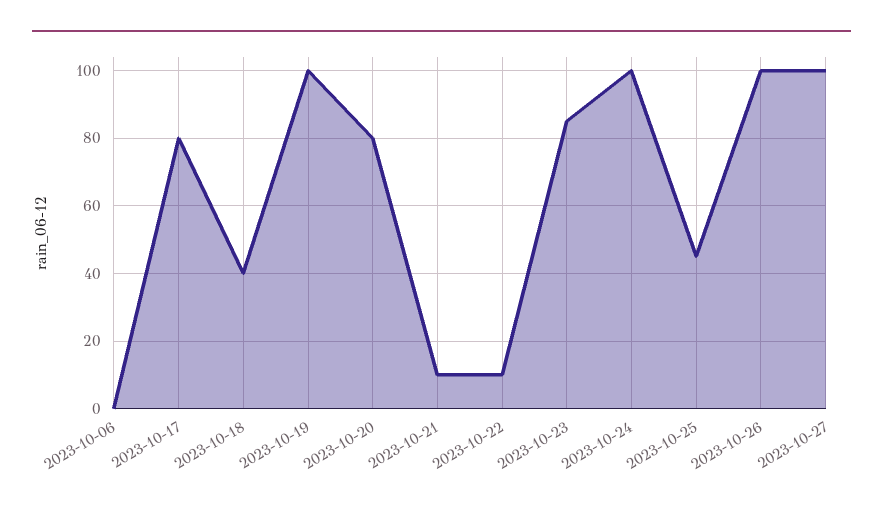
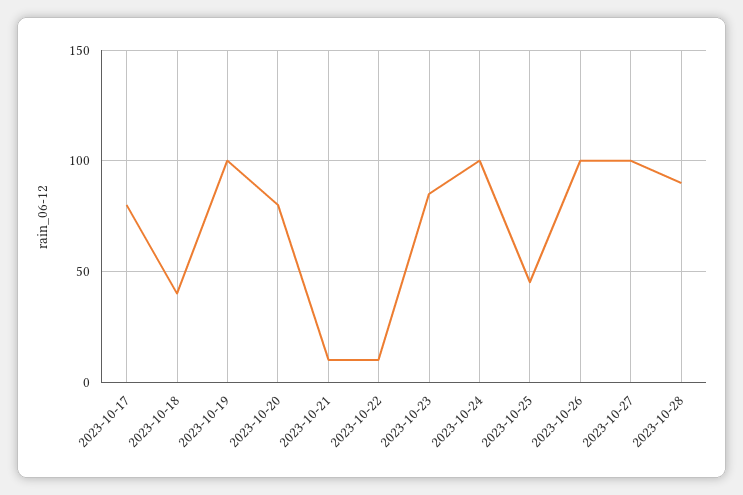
2023-10-06: 0 -> none
2023-10-28: none -> 90

